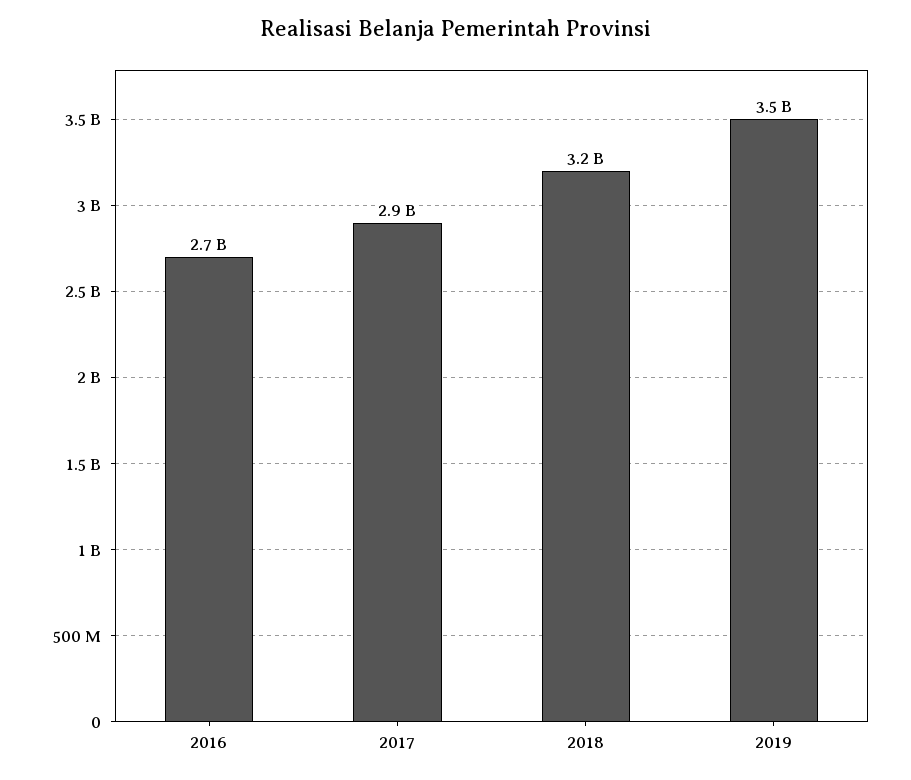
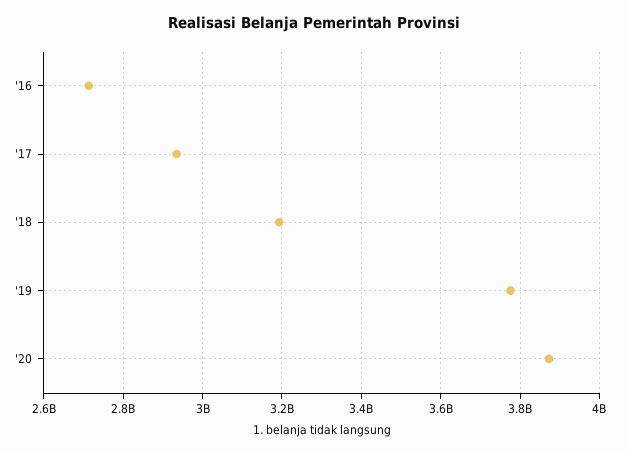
2019: 3500000000 -> 3780000000
'20: none -> 3880000000

